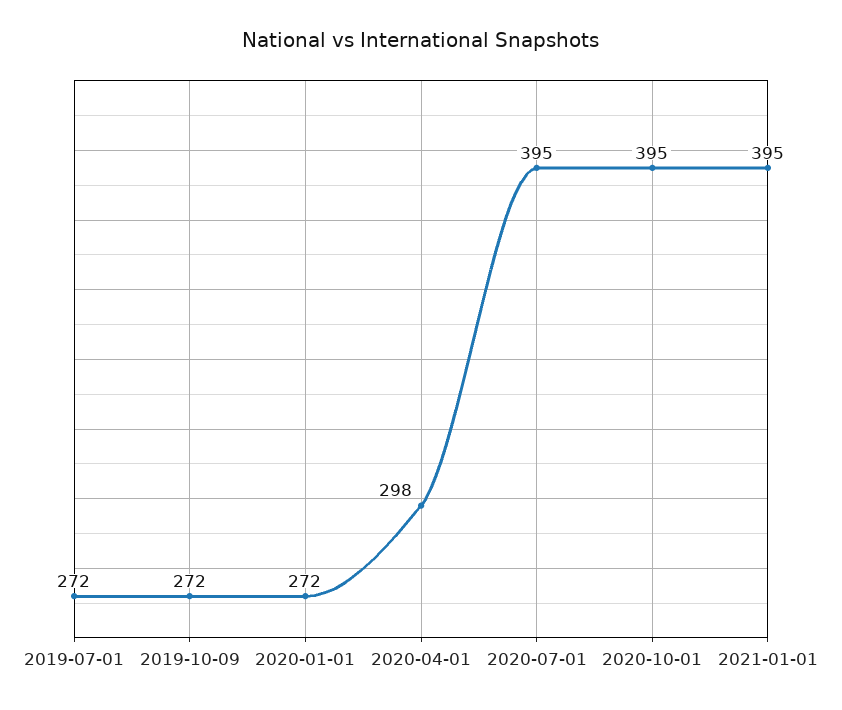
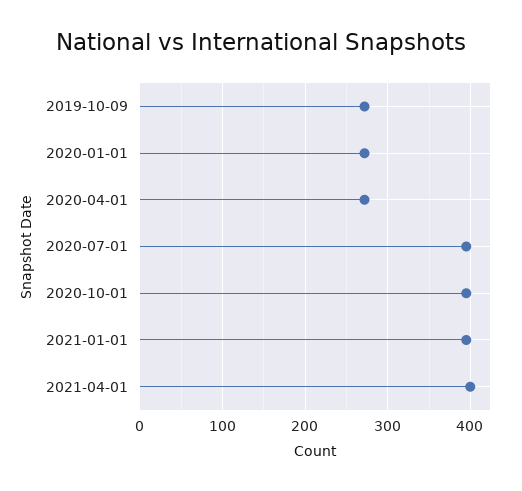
2019-07-01: 272 -> none
2020-04-01: 298 -> 270
2021-04-01: none -> 400

